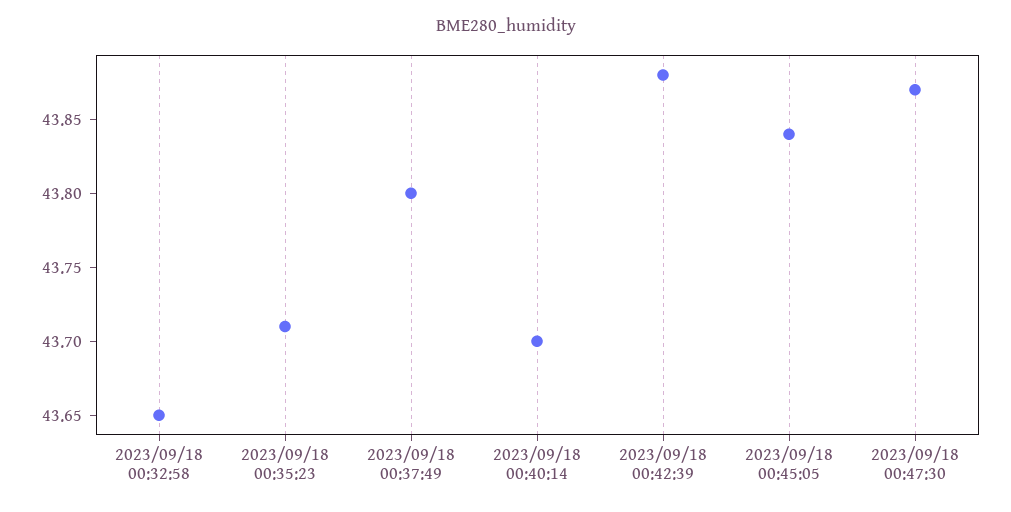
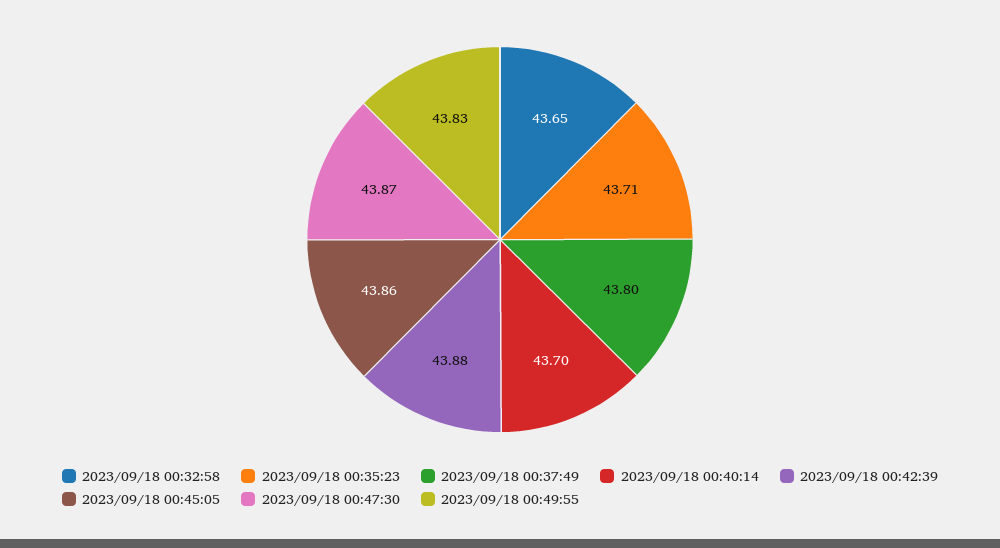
2023/09/18 00:45:05: 43.84 -> 43.86
2023/09/18 00:49:55: none -> 43.83

